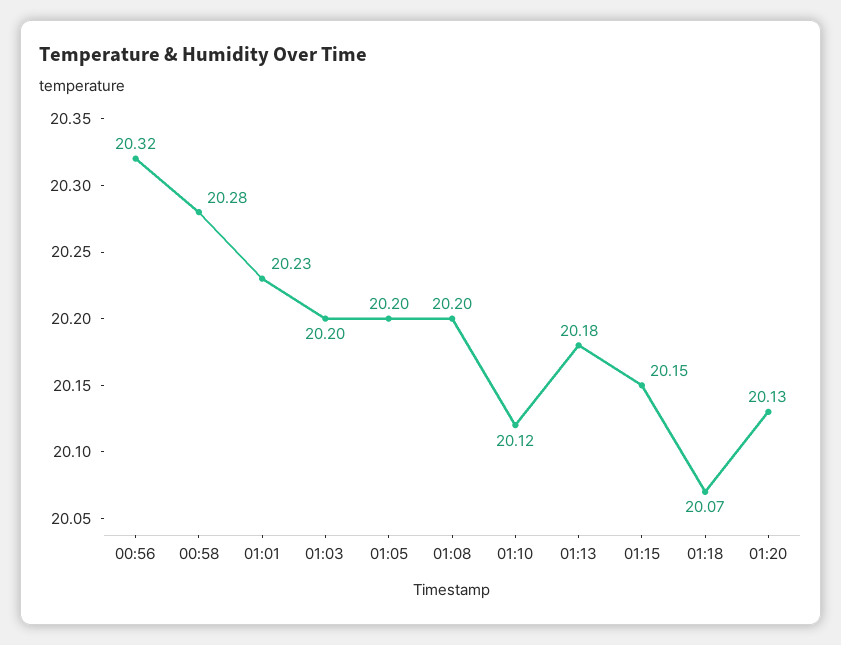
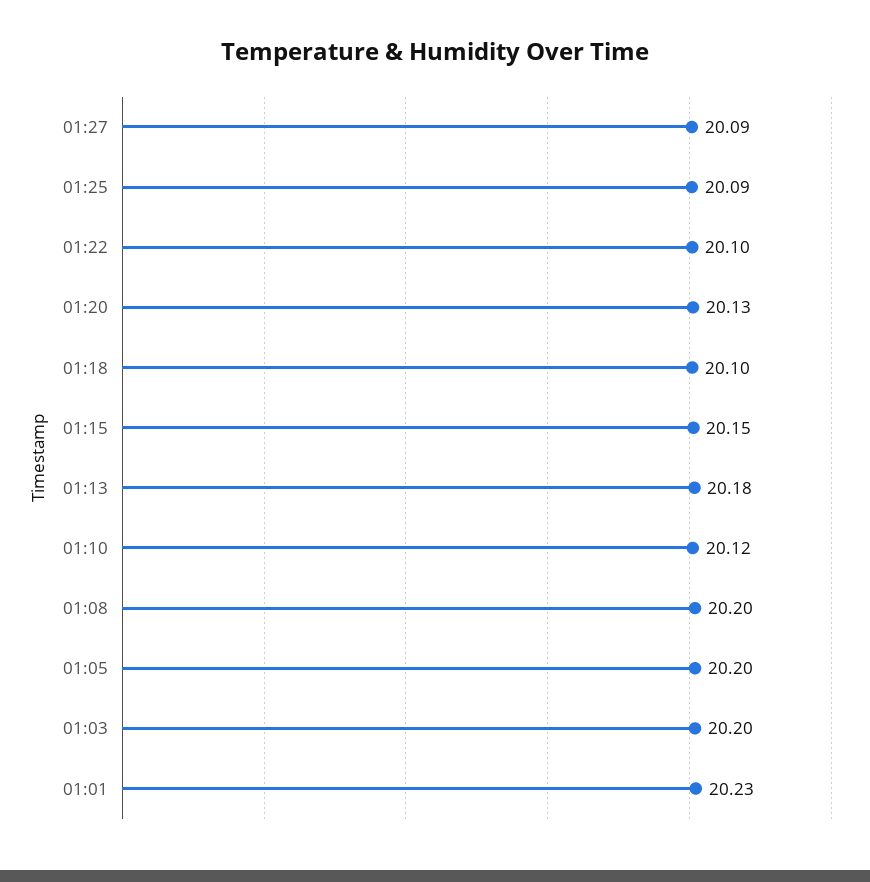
00:56: 20.32 -> none
00:58: 20.28 -> none
01:18: 20.07 -> 20.1
01:27: none -> 20.09
01:25: none -> 20.09
01:22: none -> 20.1

